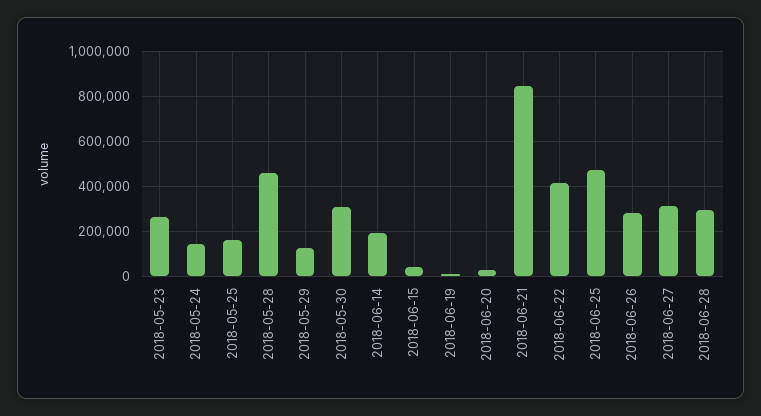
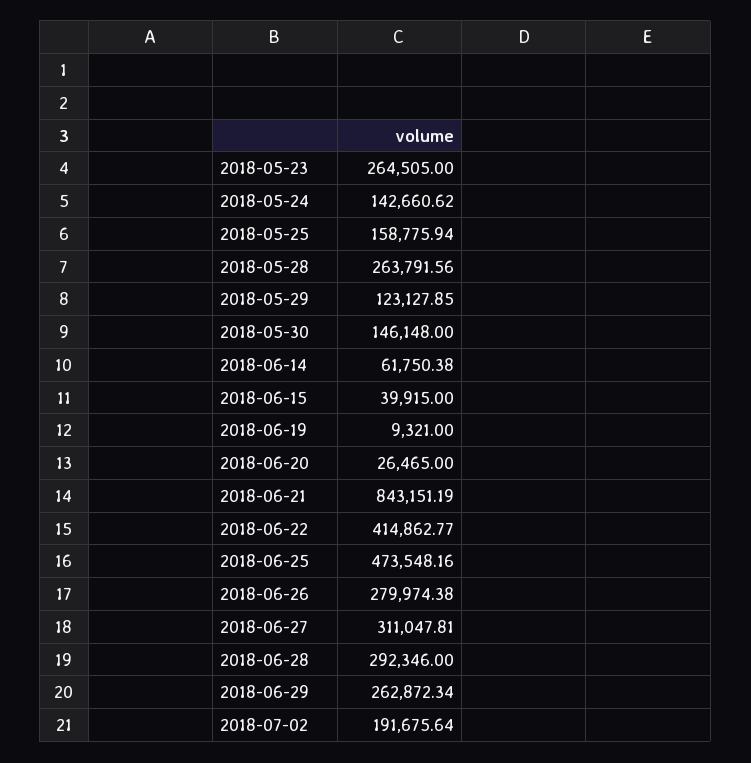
2018-05-28: 450000 -> 263791.56
2018-05-30: 300000 -> 146148
2018-06-14: 200000 -> 61750.38
2018-06-29: none -> 262872.34
2018-07-02: none -> 191675.64

